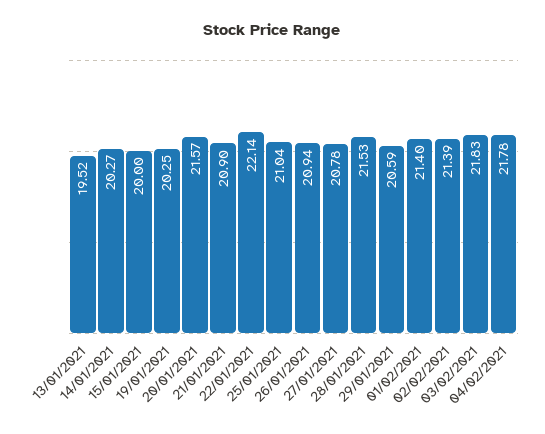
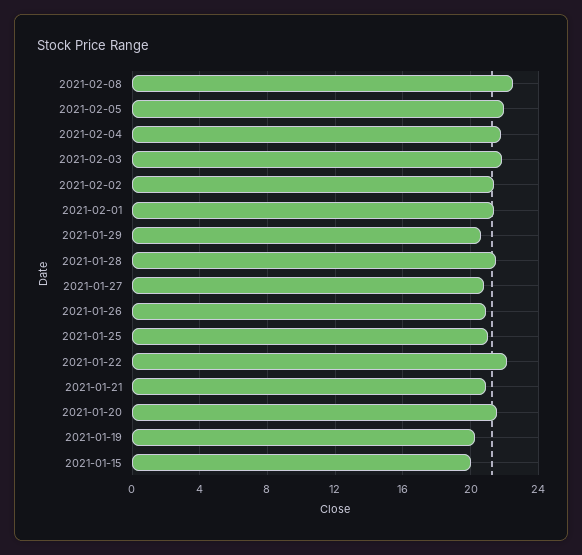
13/01/2021: 19.52 -> none
14/01/2021: 20.27 -> none
2021-02-08: none -> 22.5
2021-02-05: none -> 22

